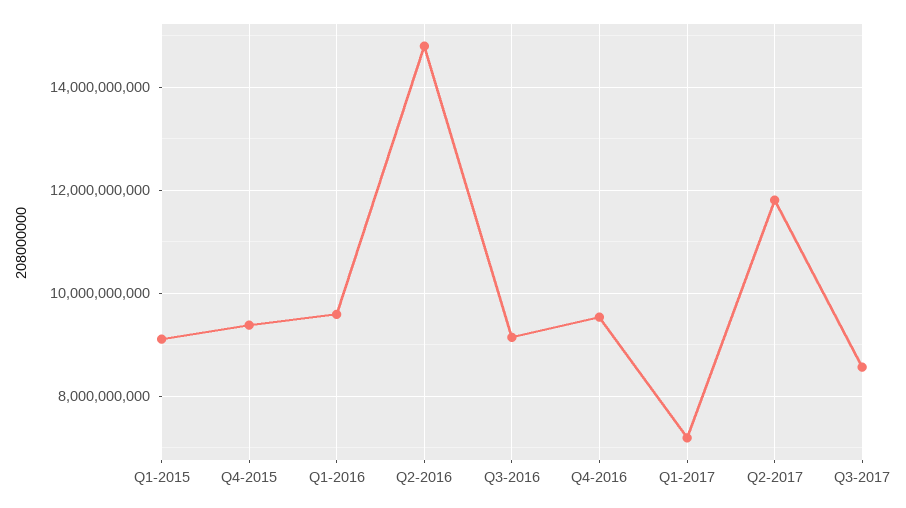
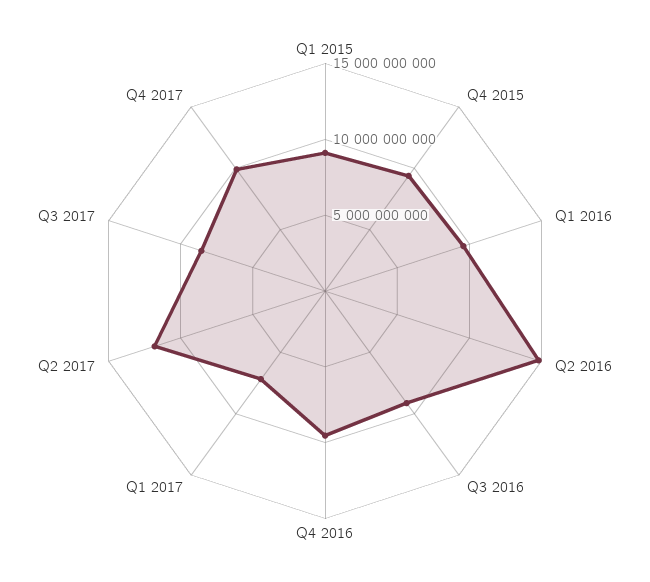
Q4 2017: none -> 10000000000

